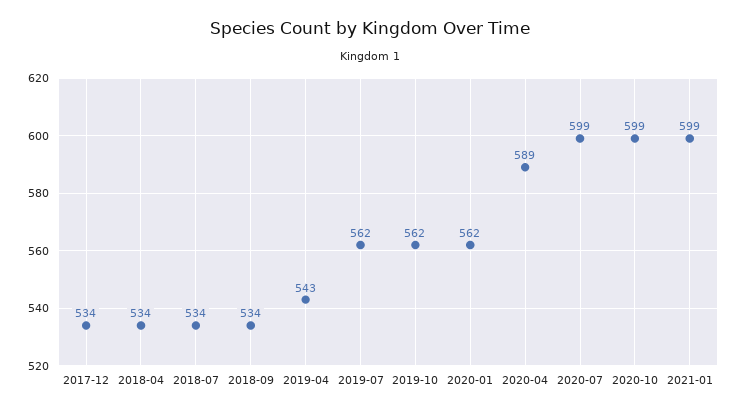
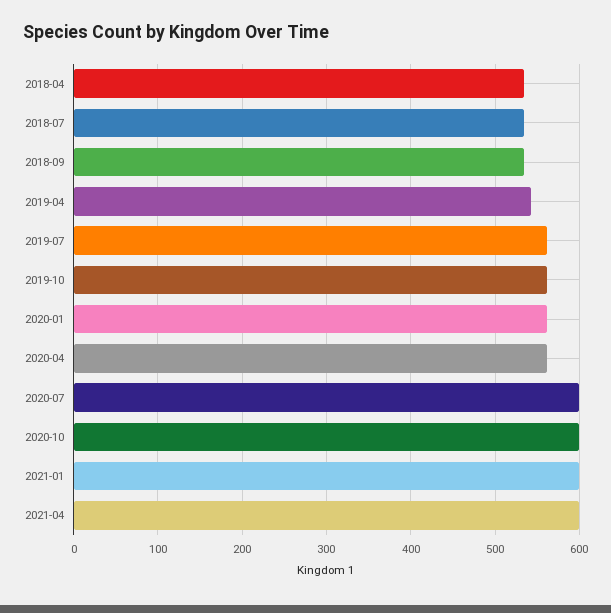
2017-12: 534 -> none
2020-04: 589 -> 560
2021-04: none -> 600

